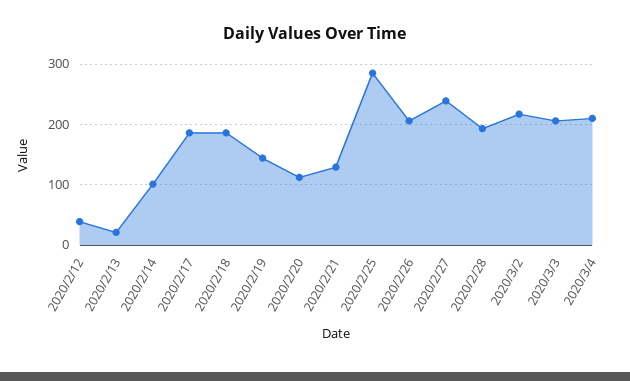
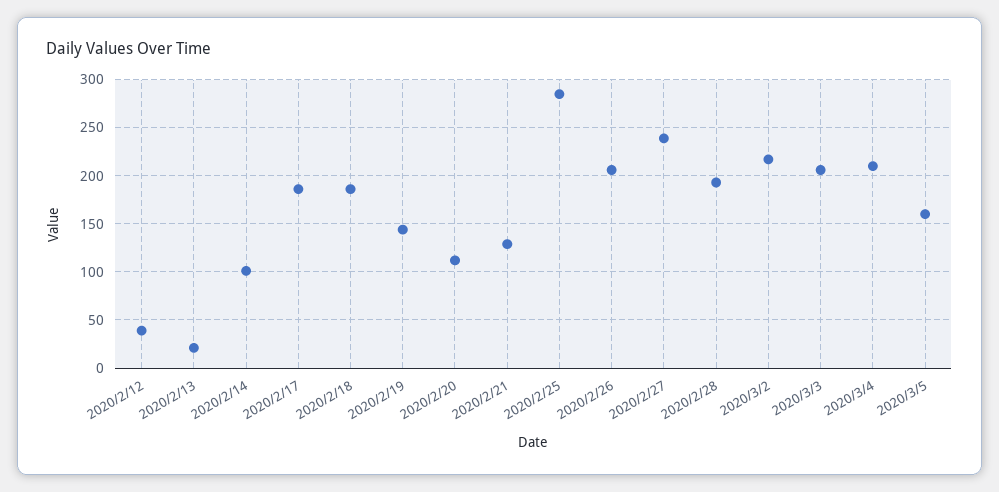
2020/3/5: none -> 160

